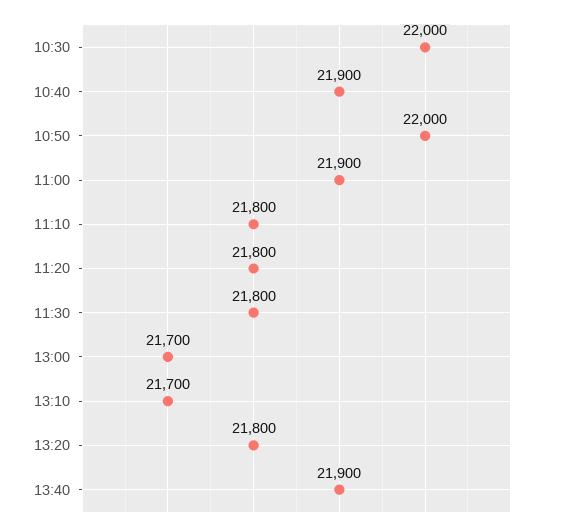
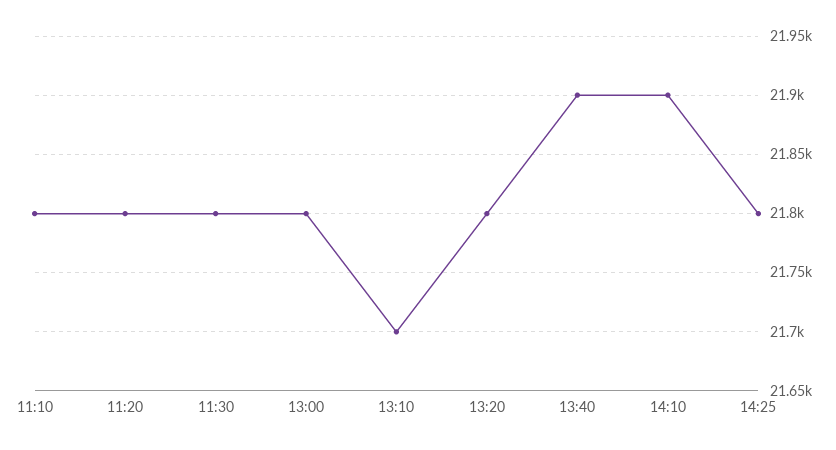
10:30: 22000 -> none
10:40: 21900 -> none
10:50: 22000 -> none
11:00: 21900 -> none
13:00: 21700 -> 21800
14:10: none -> 21900
14:25: none -> 21800

